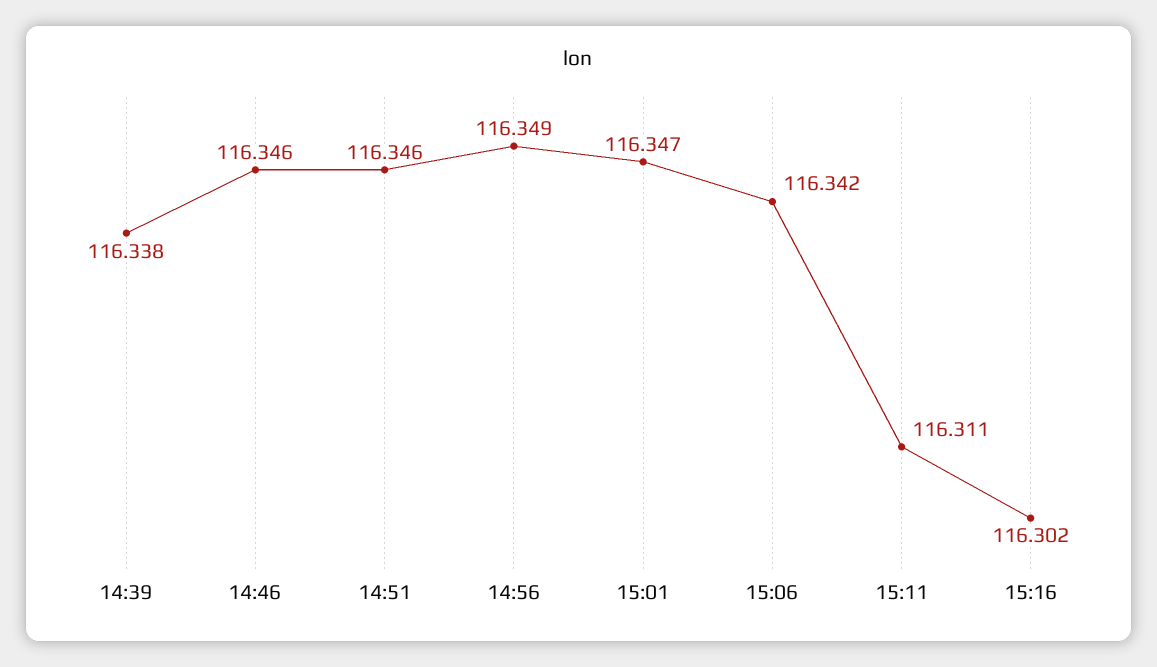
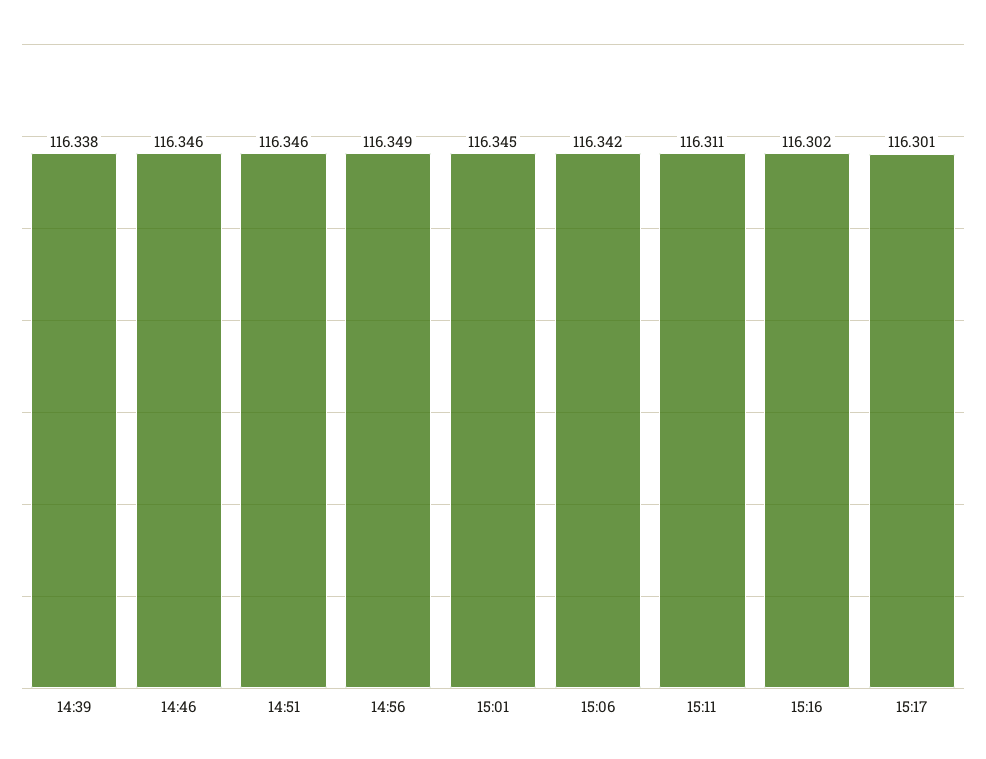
15:01: 116.347 -> 116.345
15:17: none -> 116.301

